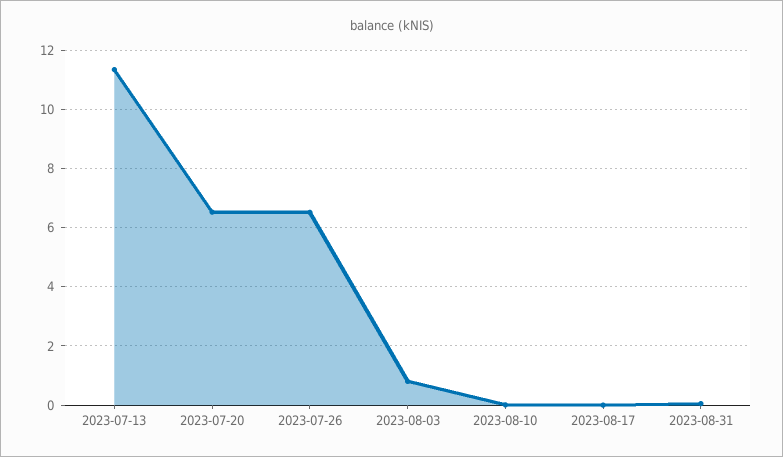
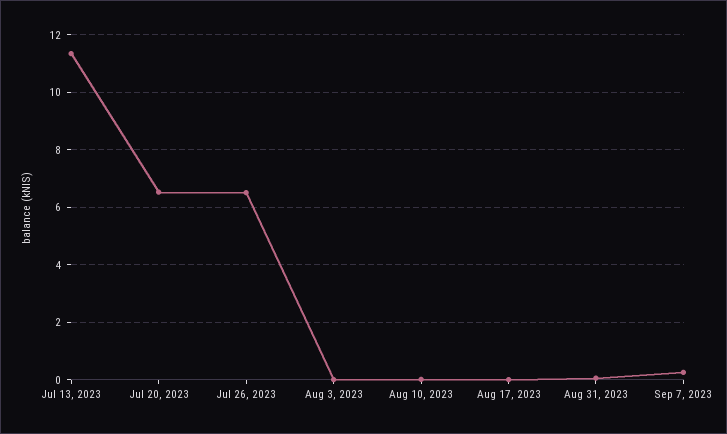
2023-08-03: 0.75 -> 0
Sep 7, 2023: none -> 0.25

